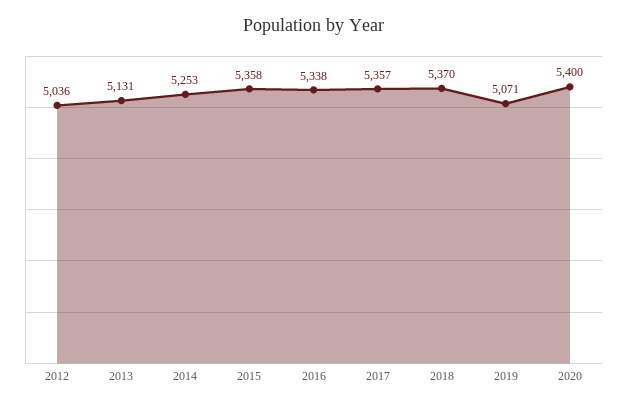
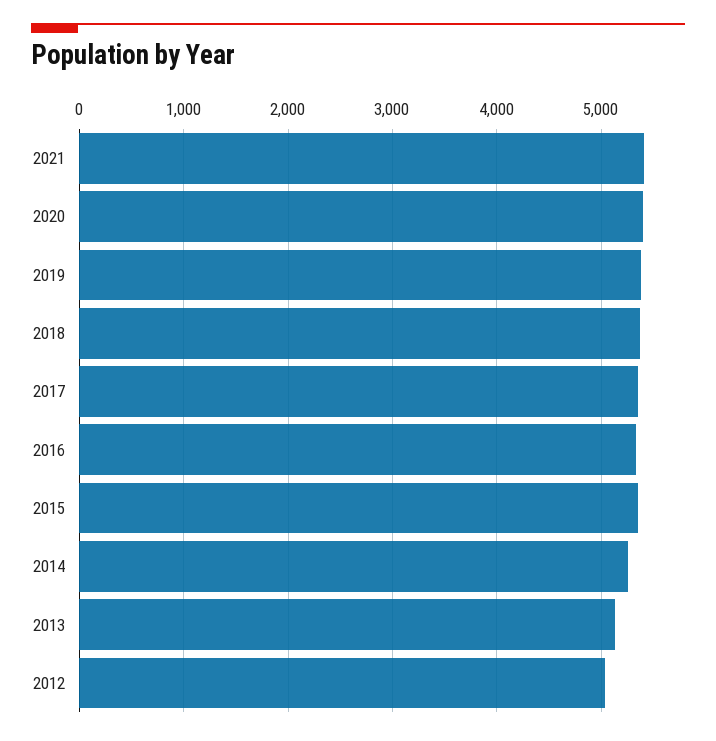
2019: 5071 -> 5400
2021: none -> 5400

